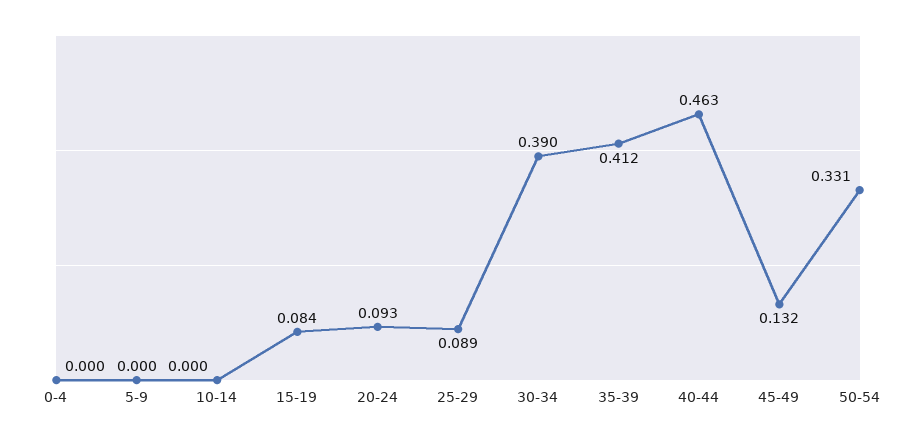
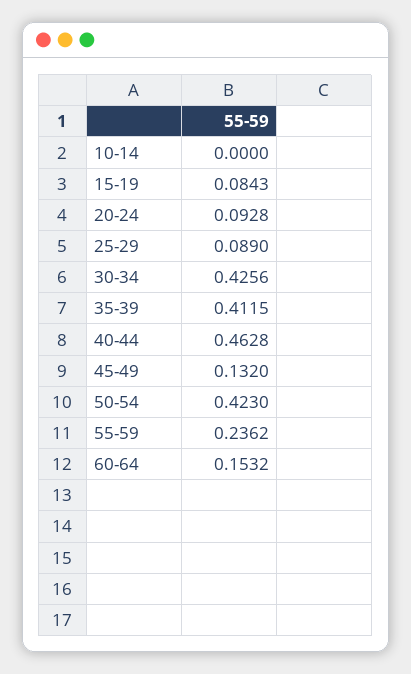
0-4: 0 -> none
5-9: 0 -> none
30-34: 0.39 -> 0.4256
50-54: 0.331 -> 0.423
55-59: none -> 0.2362
60-64: none -> 0.1532

